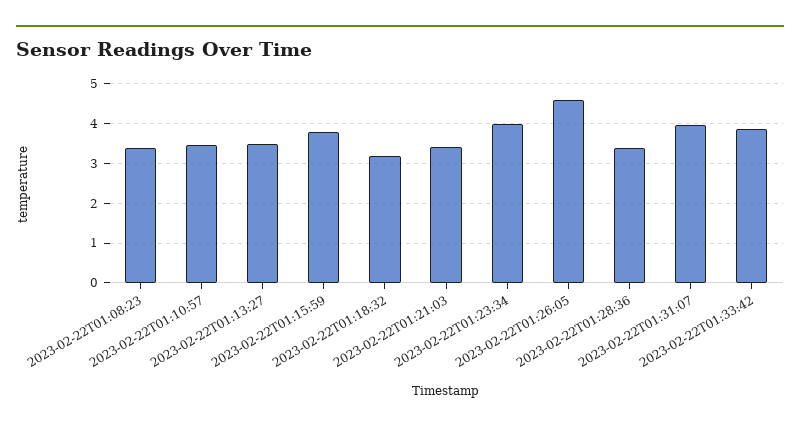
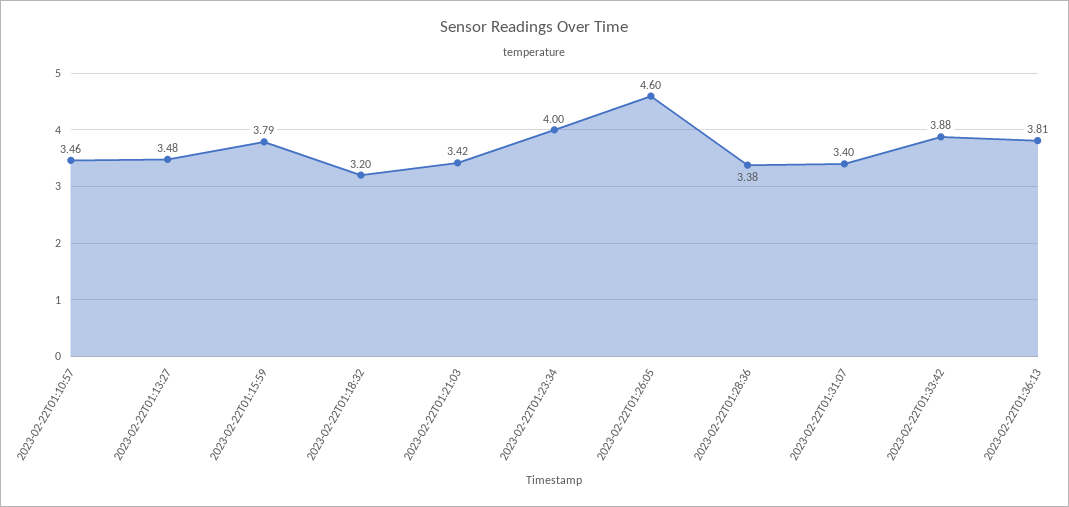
2023-02-22T01:08:23: 3.4 -> none
2023-02-22T01:31:07: 4 -> 3.4
2023-02-22T01:36:13: none -> 3.81

